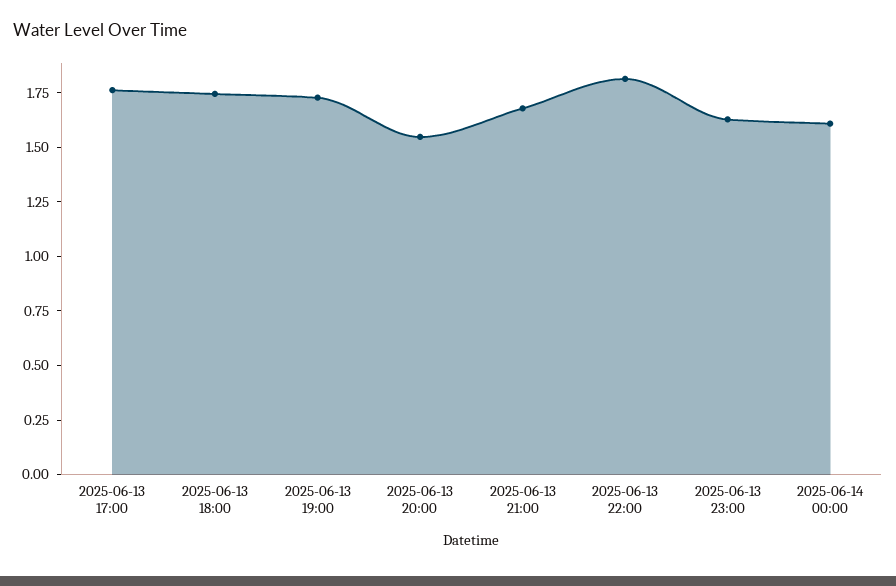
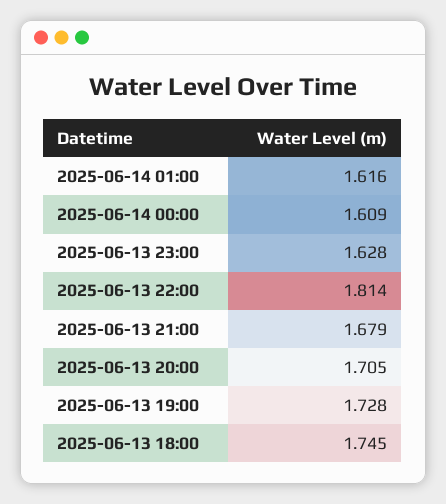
2025-06-13 17:00: 1.75 -> none
2025-06-13 20:00: 1.55 -> 1.705
2025-06-14 01:00: none -> 1.616

